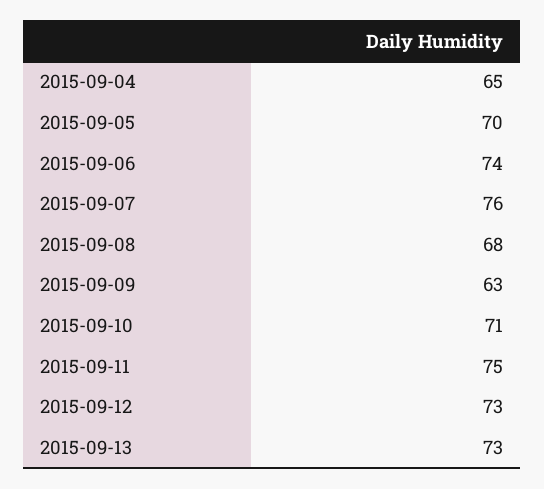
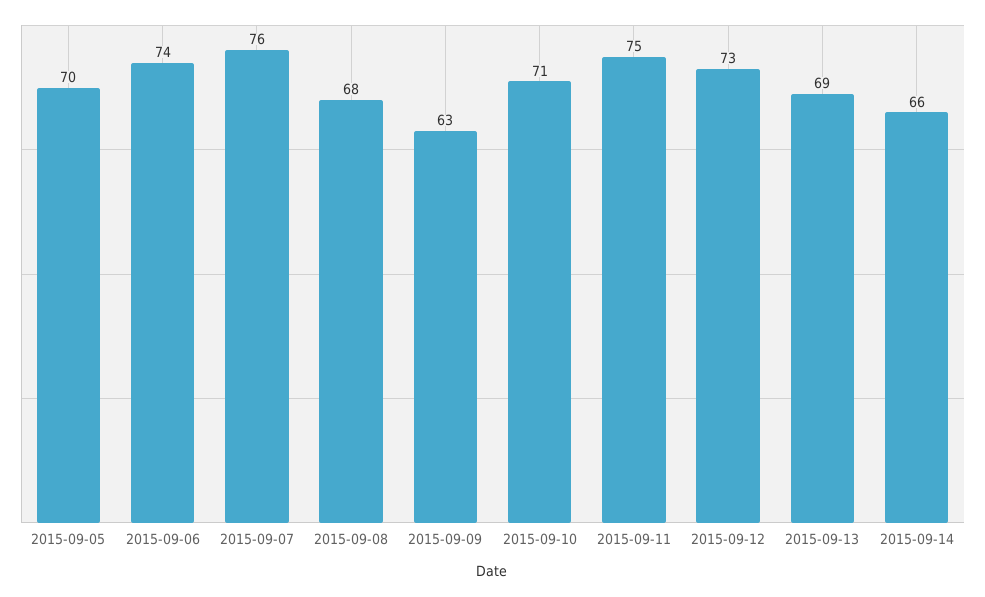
2015-09-04: 65 -> none
2015-09-13: 73 -> 69
2015-09-14: none -> 66

